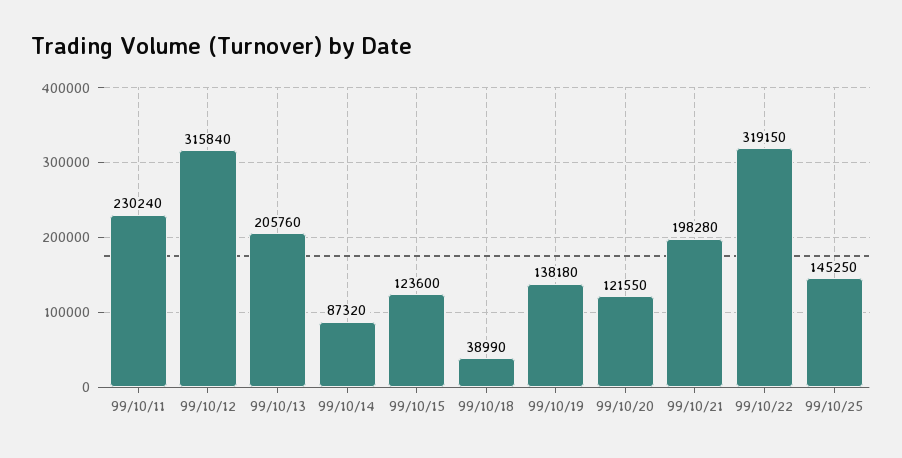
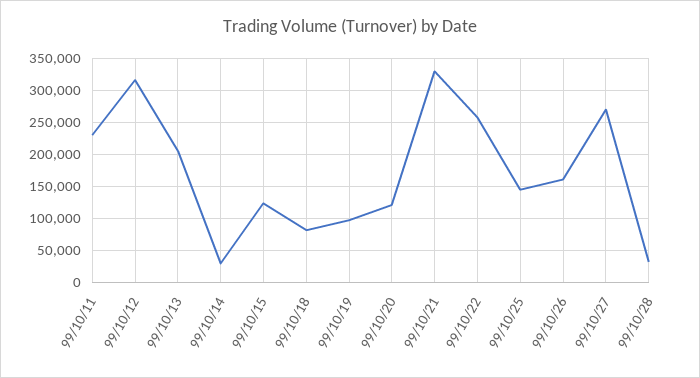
99/10/14: 87320 -> 30000
99/10/18: 38990 -> 80000
99/10/19: 138180 -> 100000
99/10/21: 198280 -> 330000
99/10/22: 319150 -> 260000
99/10/26: none -> 160000
99/10/27: none -> 270000
99/10/28: none -> 30000

